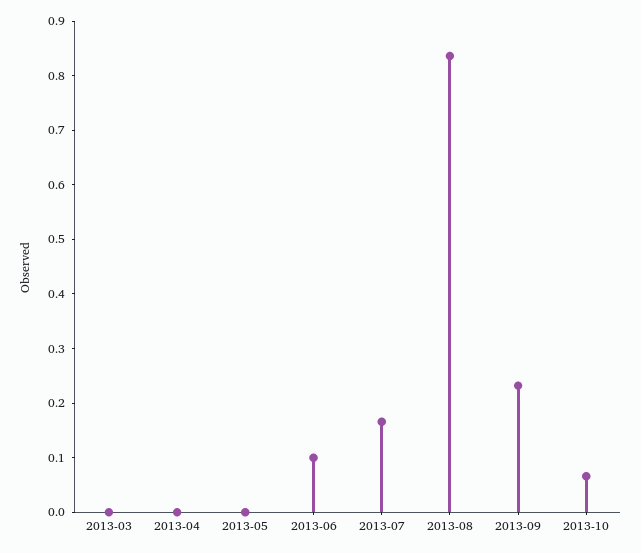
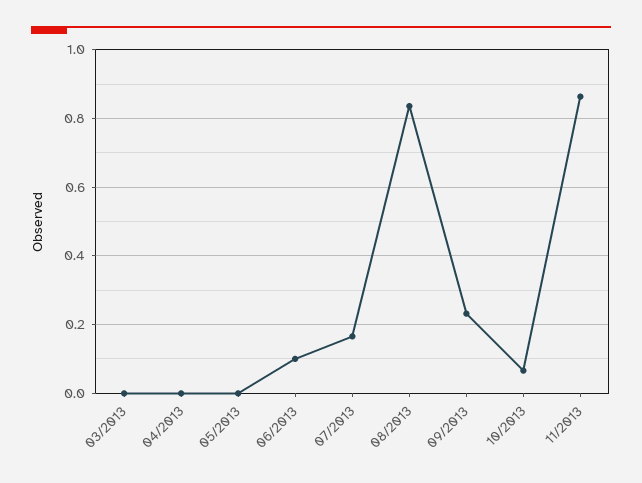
11/2013: none -> 0.86

